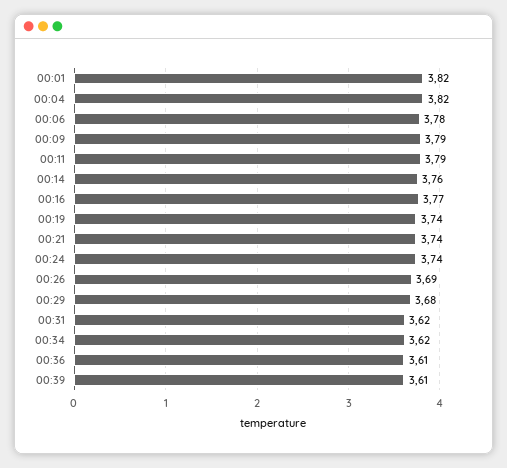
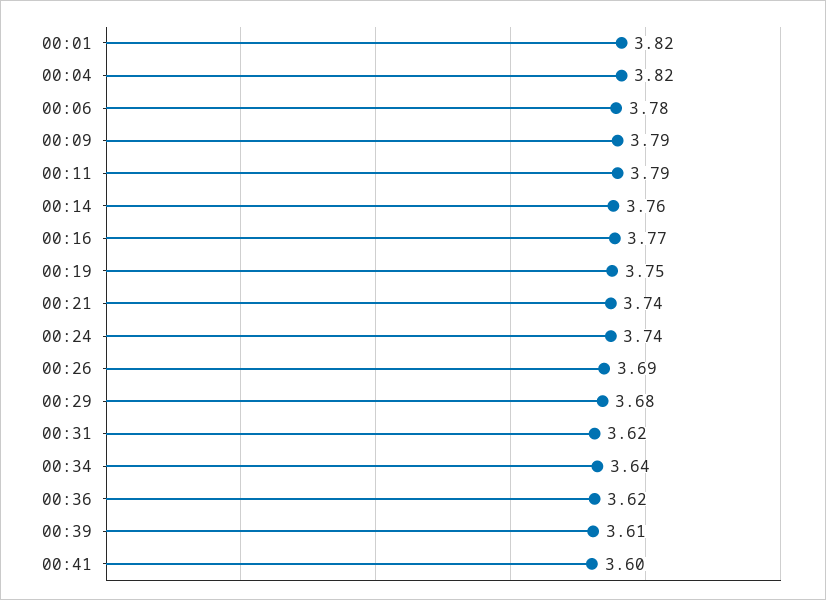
00:19: 3.74 -> 3.75
00:34: 3.62 -> 3.64
00:36: 3.61 -> 3.62
00:41: none -> 3.6

